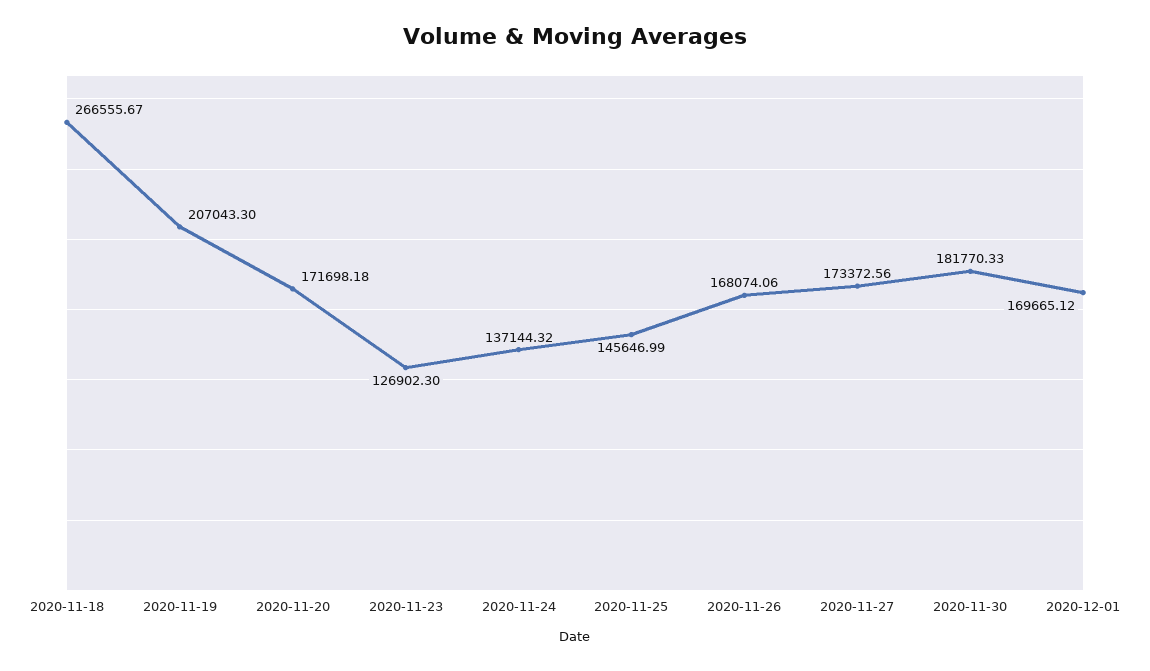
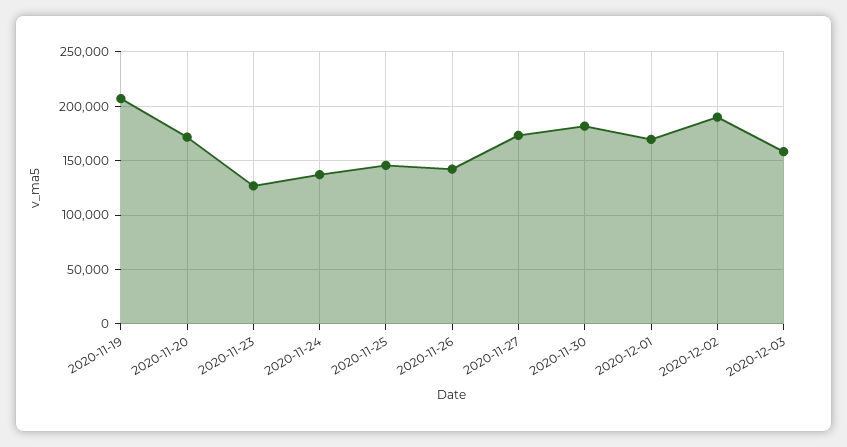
2020-11-18: 266555.67 -> none
2020-11-26: 168074.06 -> 140000
2020-12-02: none -> 190000
2020-12-03: none -> 160000

